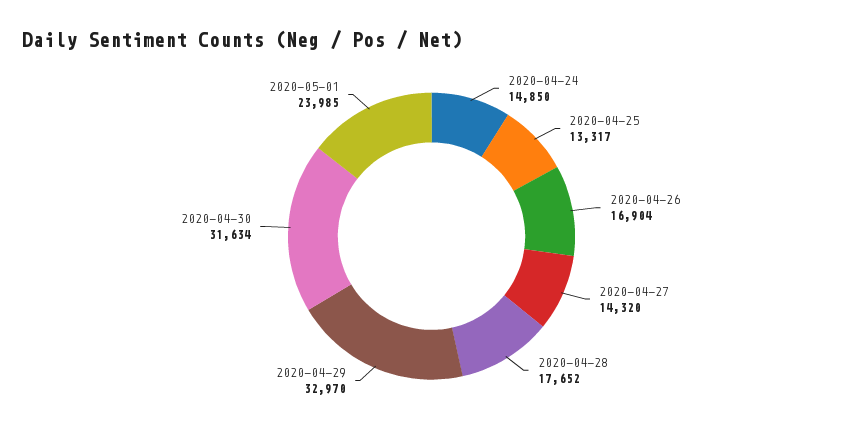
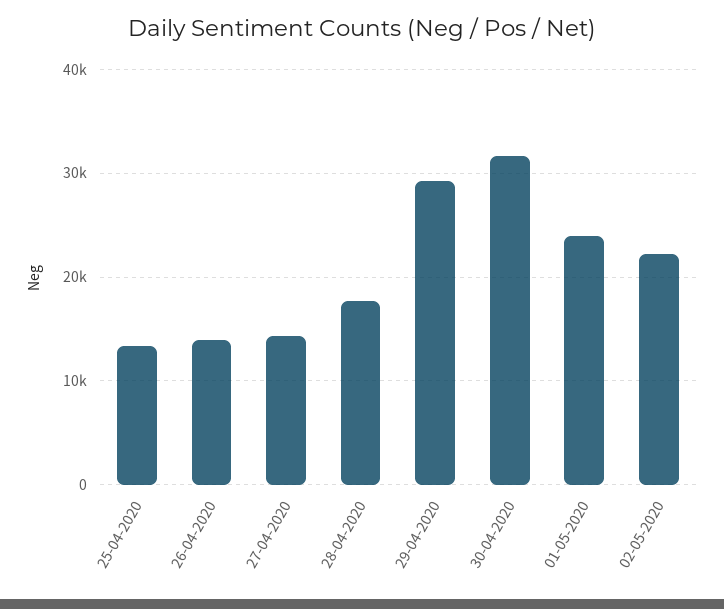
2020-04-24: 14850 -> none
2020-04-26: 16904 -> 14000
2020-04-29: 32970 -> 29000
02-05-2020: none -> 22000

